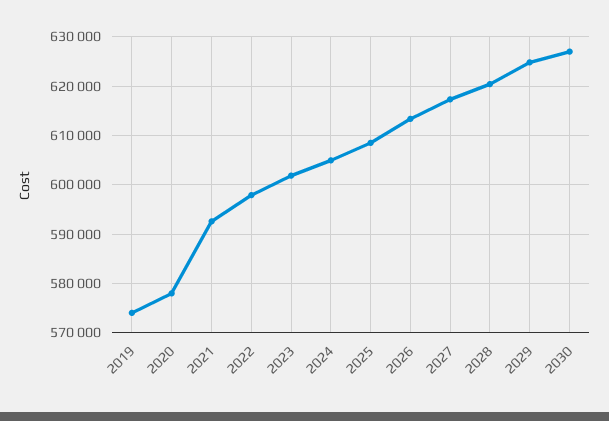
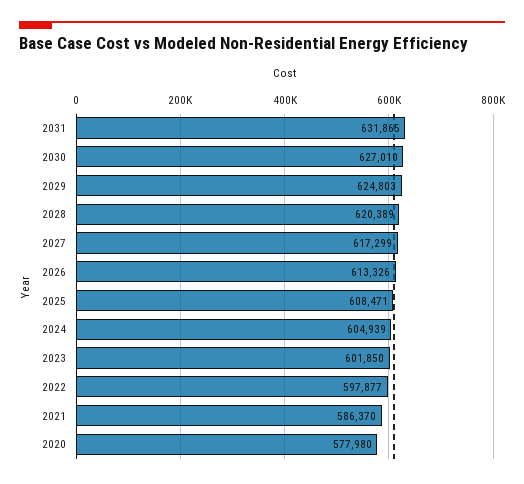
2019: 574000 -> none
2021: 592000 -> 586370
2031: none -> 631865

